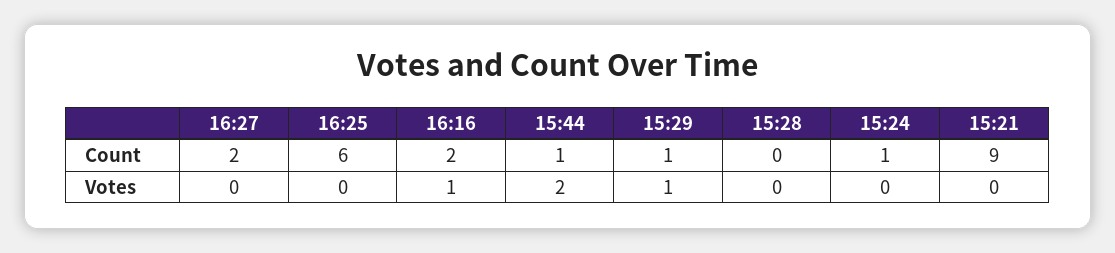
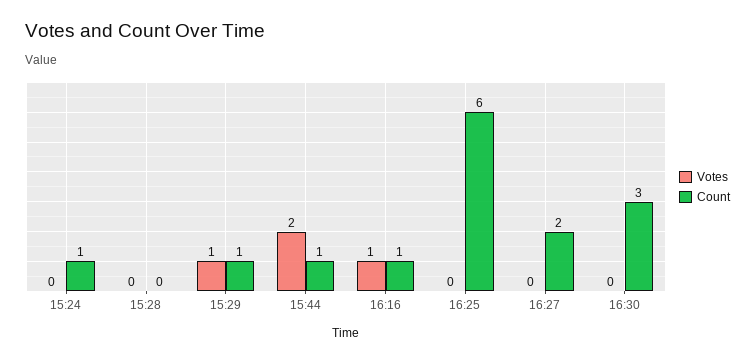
Count, 16:16: 2 -> 1
Count, 15:21: 9 -> none
Votes, 15:21: 0 -> none
Votes, 16:30: none -> 0
Count, 16:30: none -> 3

